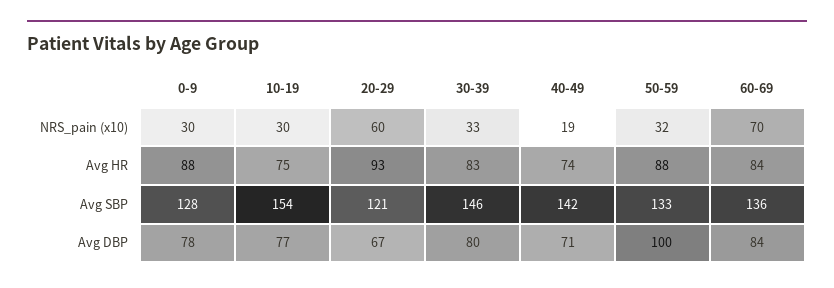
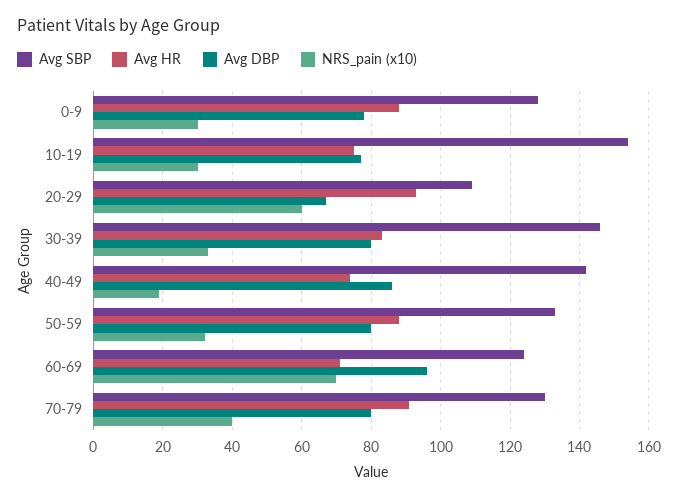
Avg HR, 60-69: 84 -> 70
Avg SBP, 20-29: 121 -> 110
Avg SBP, 60-69: 136 -> 125
Avg DBP, 40-49: 71 -> 85
Avg DBP, 50-59: 100 -> 80
Avg DBP, 60-69: 84 -> 95
Avg SBP, 70-79: none -> 130
Avg HR, 70-79: none -> 90
Avg DBP, 70-79: none -> 80
NRS_pain (x10), 70-79: none -> 40

